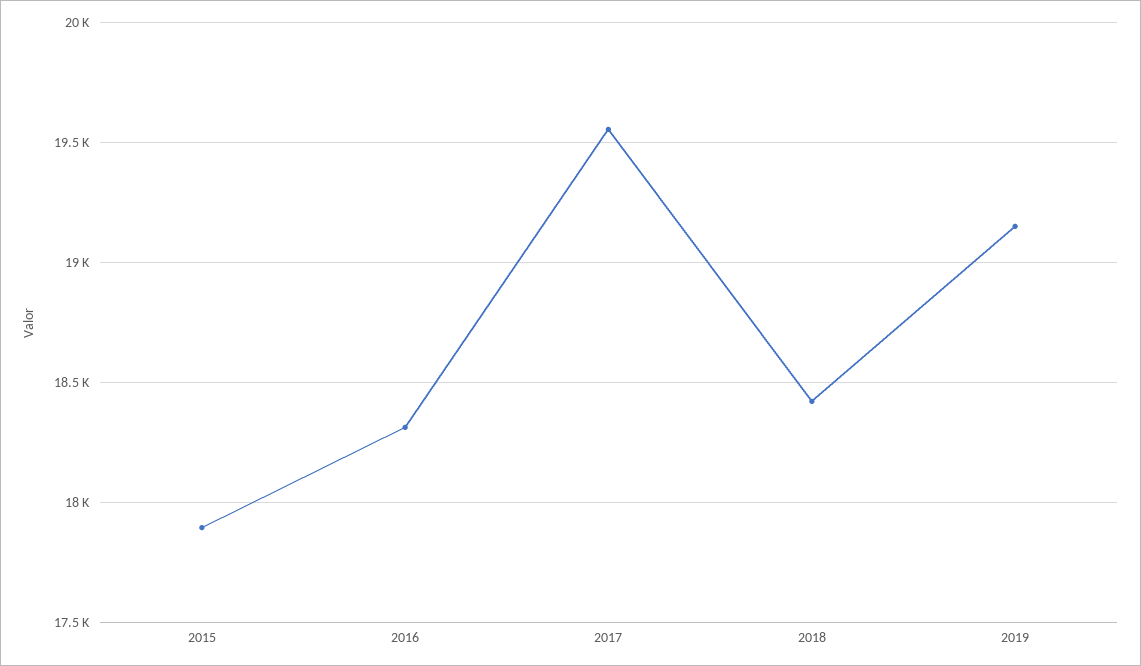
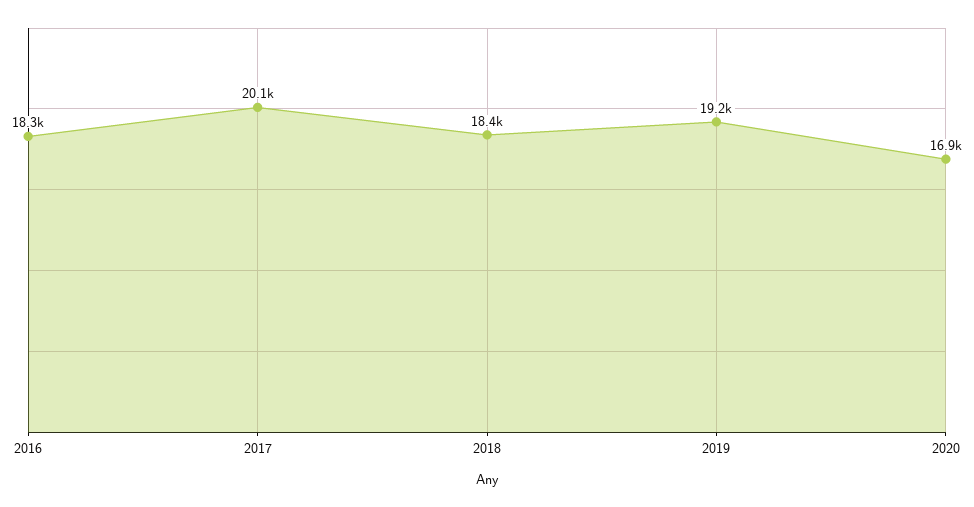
2015: 17900 -> none
2017: 19550 -> 20100
2020: none -> 16900

